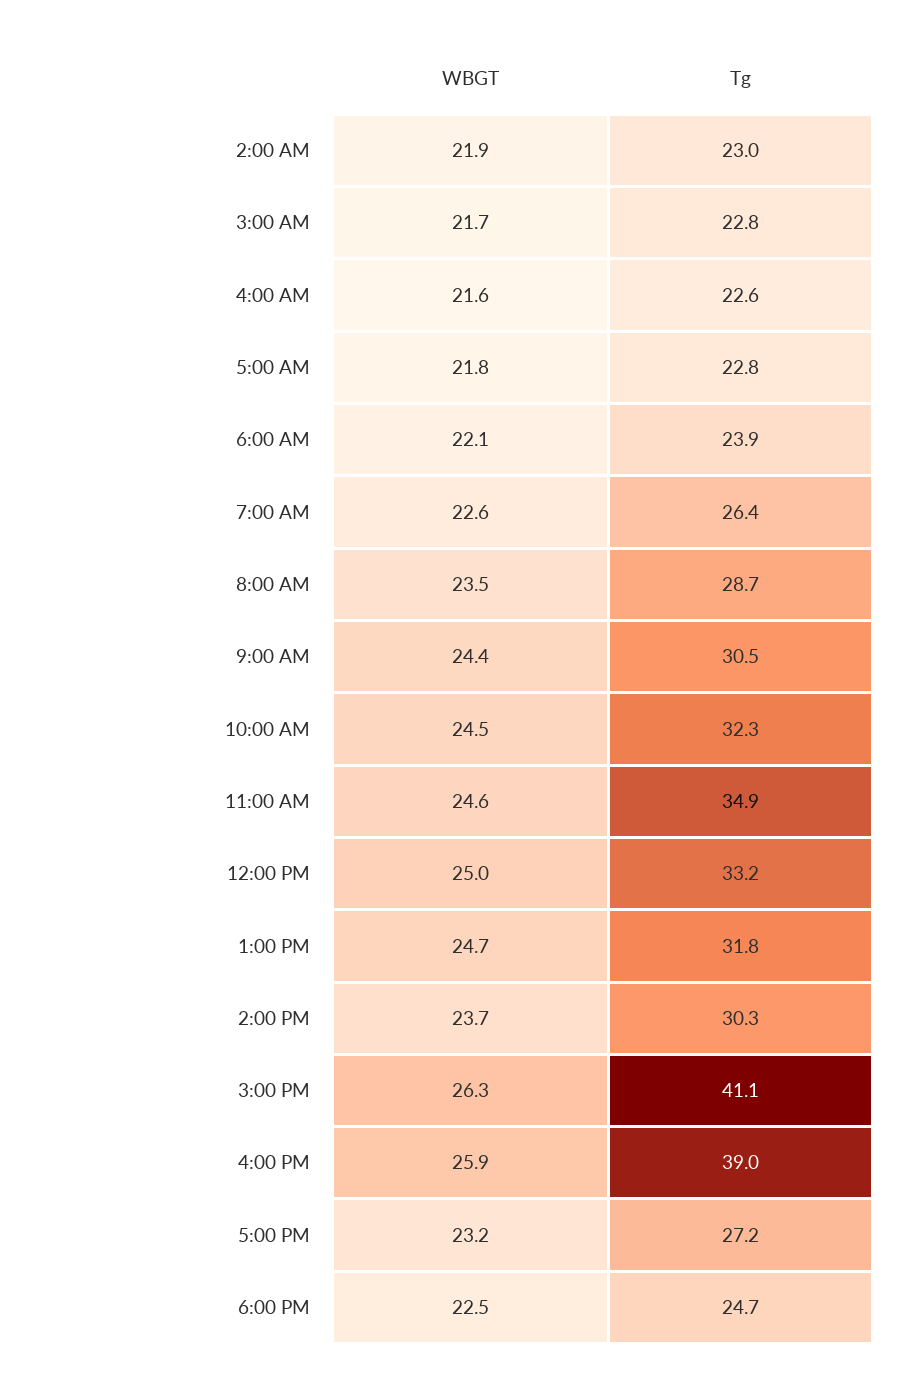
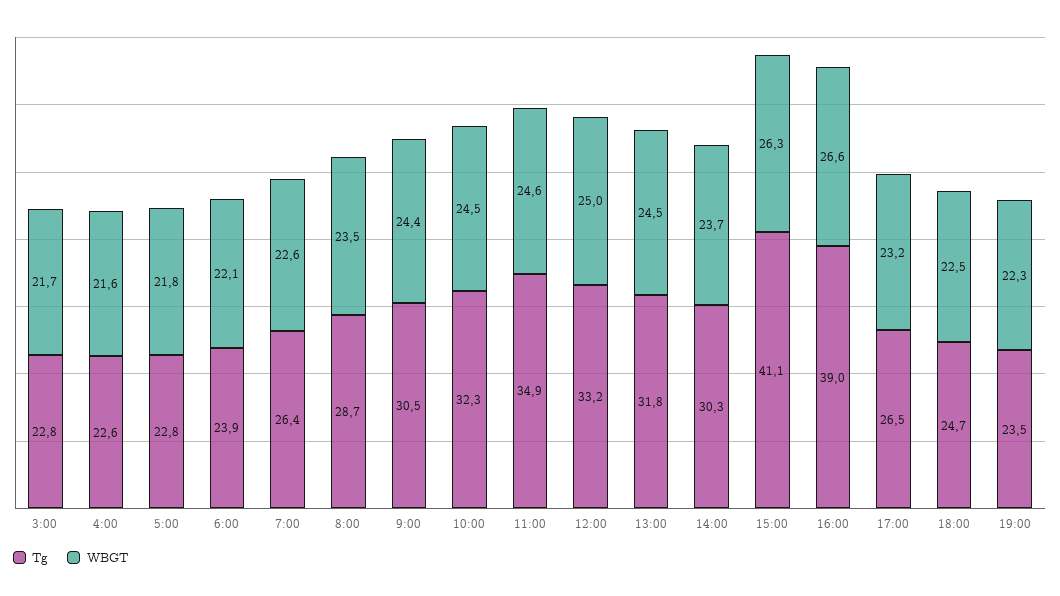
WBGT, 2:00 AM: 21.9 -> none
Tg, 2:00 AM: 23 -> none
WBGT, 1:00 PM: 24.7 -> 24.5
WBGT, 4:00 PM: 25.9 -> 26.6
Tg, 5:00 PM: 27.2 -> 26.5
Tg, 19:00: none -> 23.5
WBGT, 19:00: none -> 22.3

